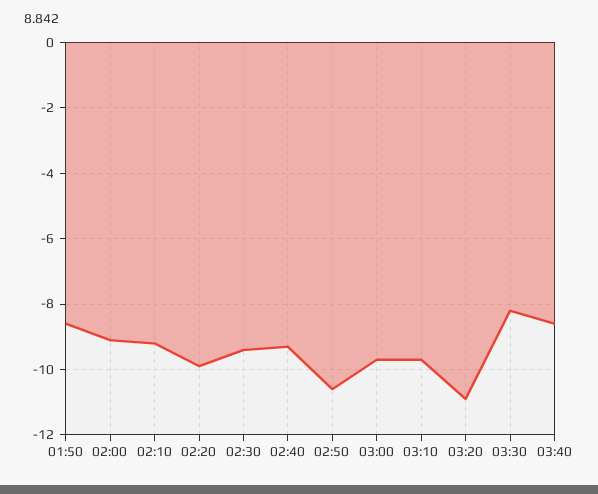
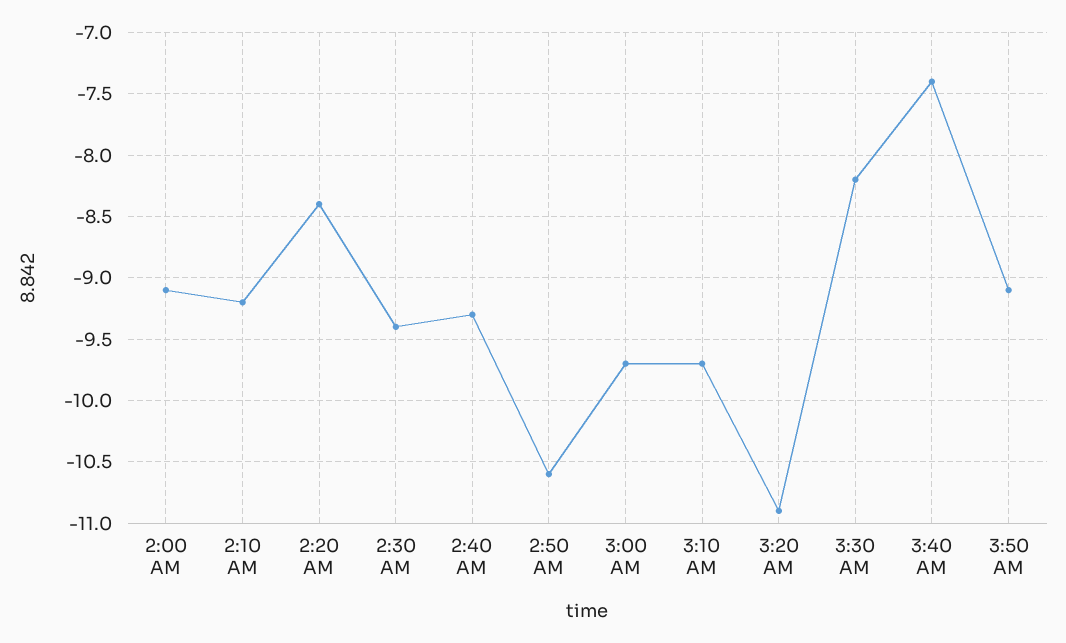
01:50: -8.5 -> none
02:20: -10 -> -8.4
03:40: -8.5 -> -7.4
3:50 AM: none -> -9.1

